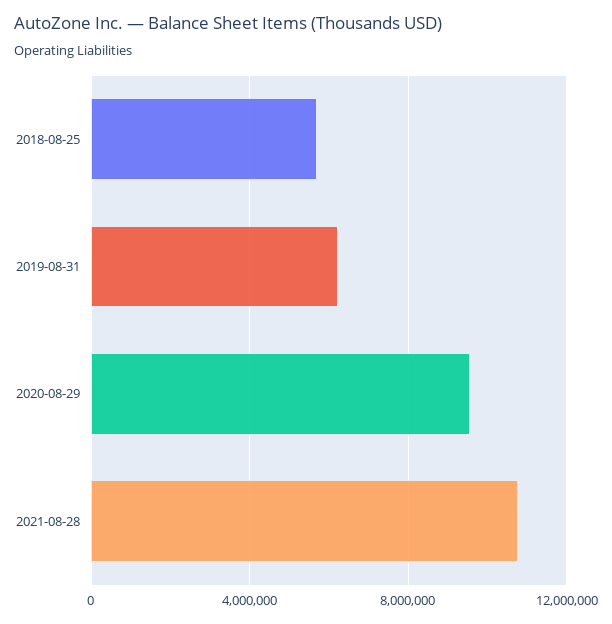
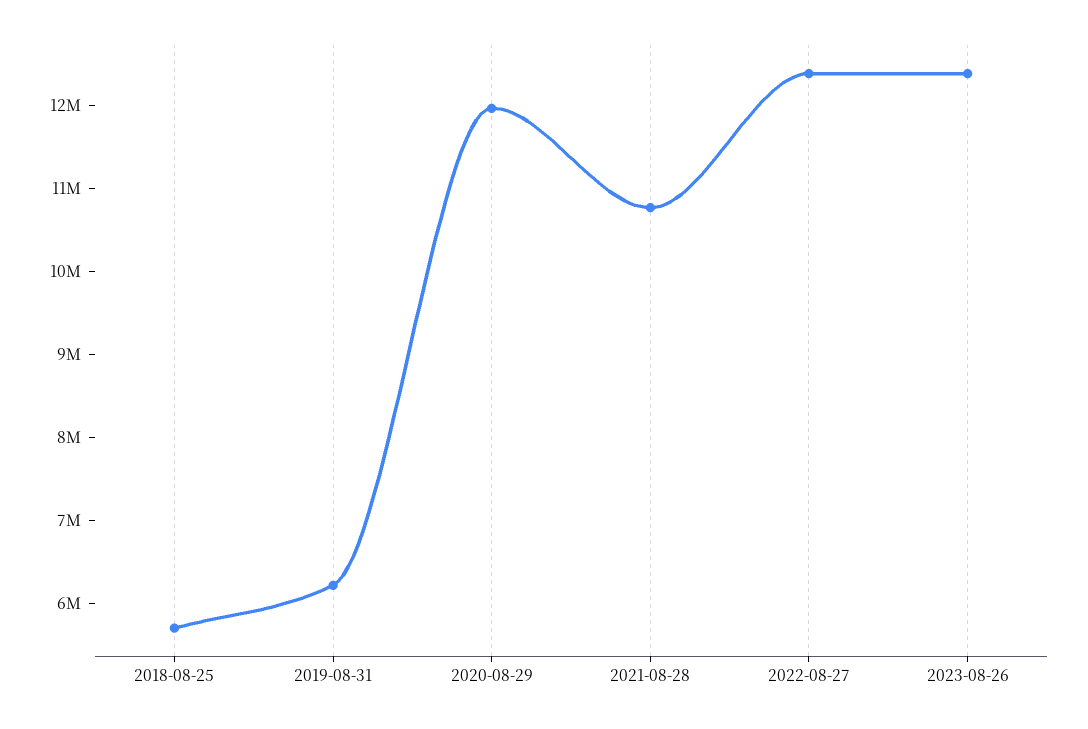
2020-08-29: 9500000 -> 12000000
2022-08-27: none -> 12400000
2023-08-26: none -> 12400000

